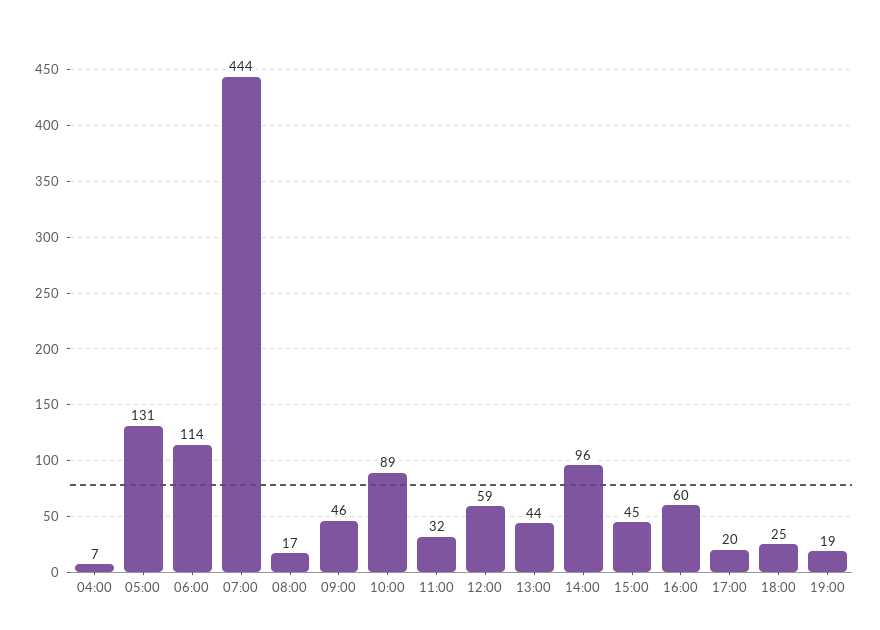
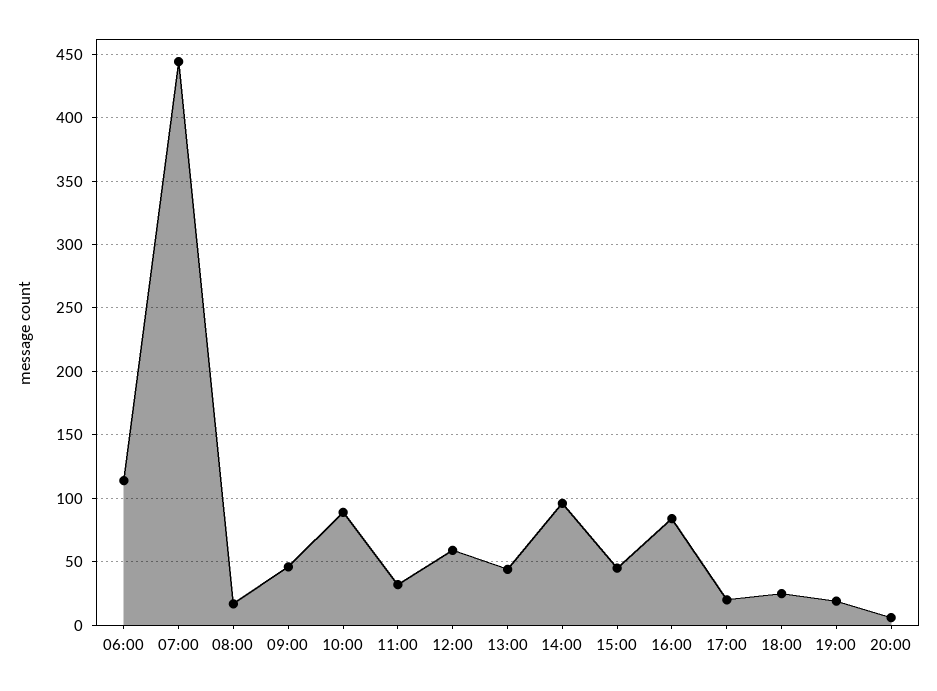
04:00: 7 -> none
05:00: 131 -> none
16:00: 60 -> 85
20:00: none -> 5

